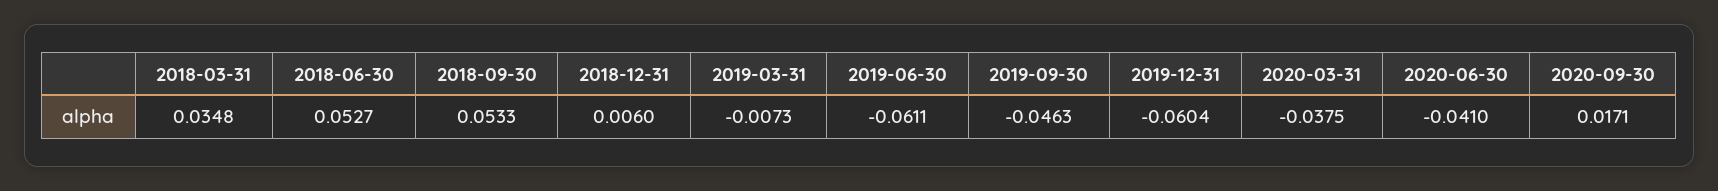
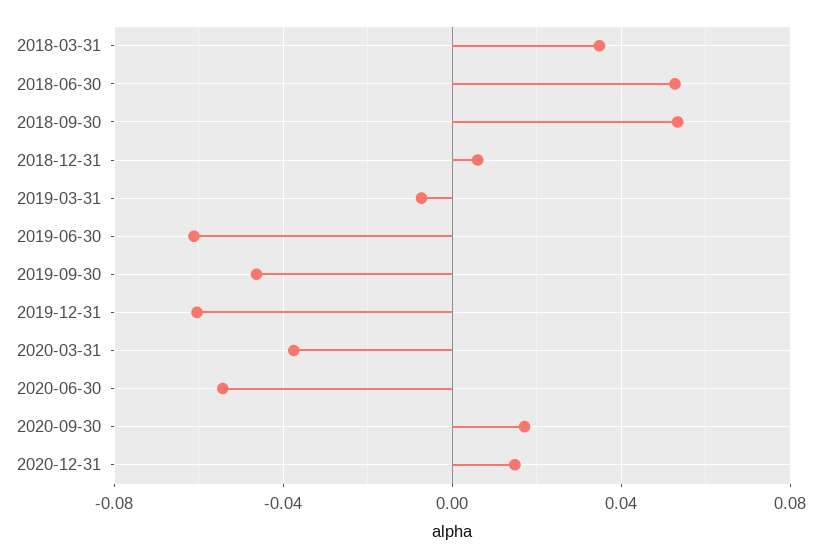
2020-06-30: -0.041 -> -0.055
2020-12-31: none -> 0.015

